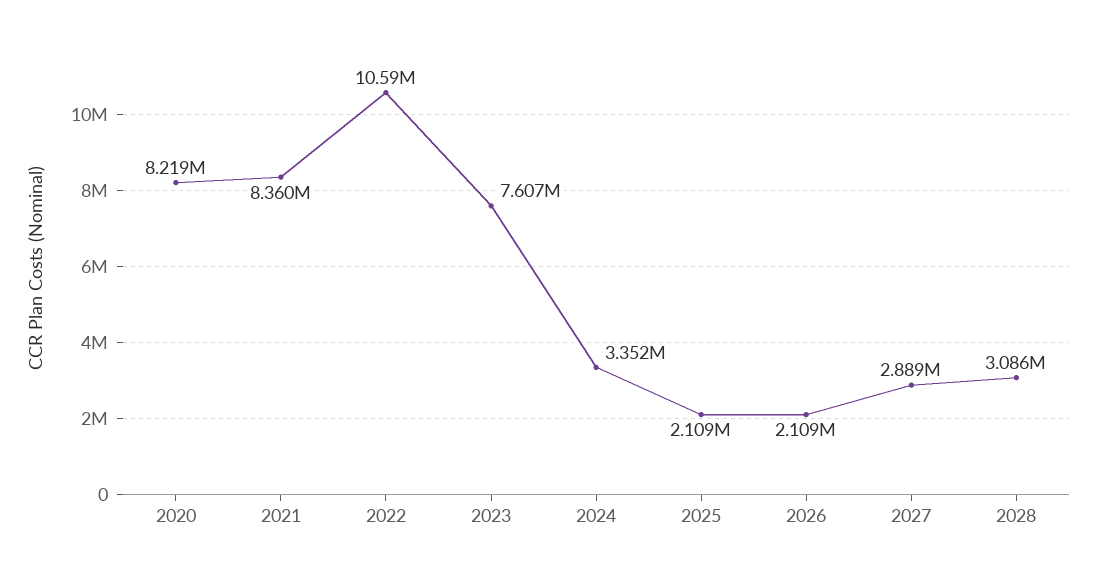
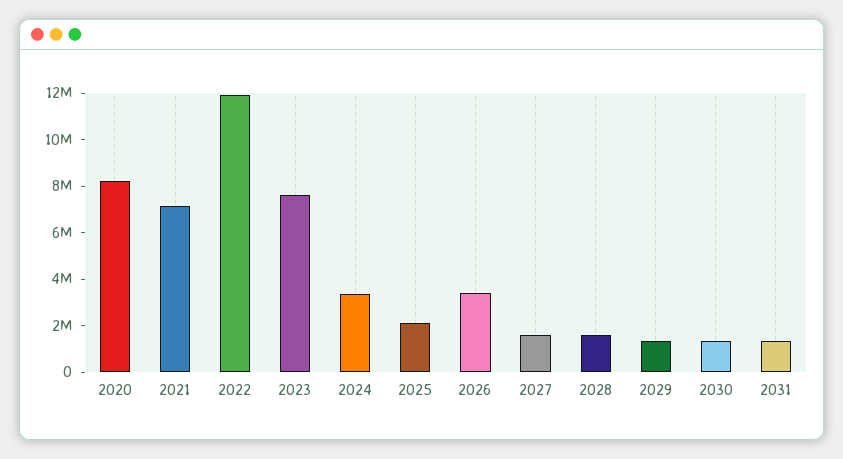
2021: 8360000 -> 7000000
2022: 10590000 -> 12000000
2026: 2109000 -> 3500000
2027: 2889000 -> 1500000
2028: 3086000 -> 1500000
2029: none -> 1500000
2030: none -> 1500000
2031: none -> 1500000

